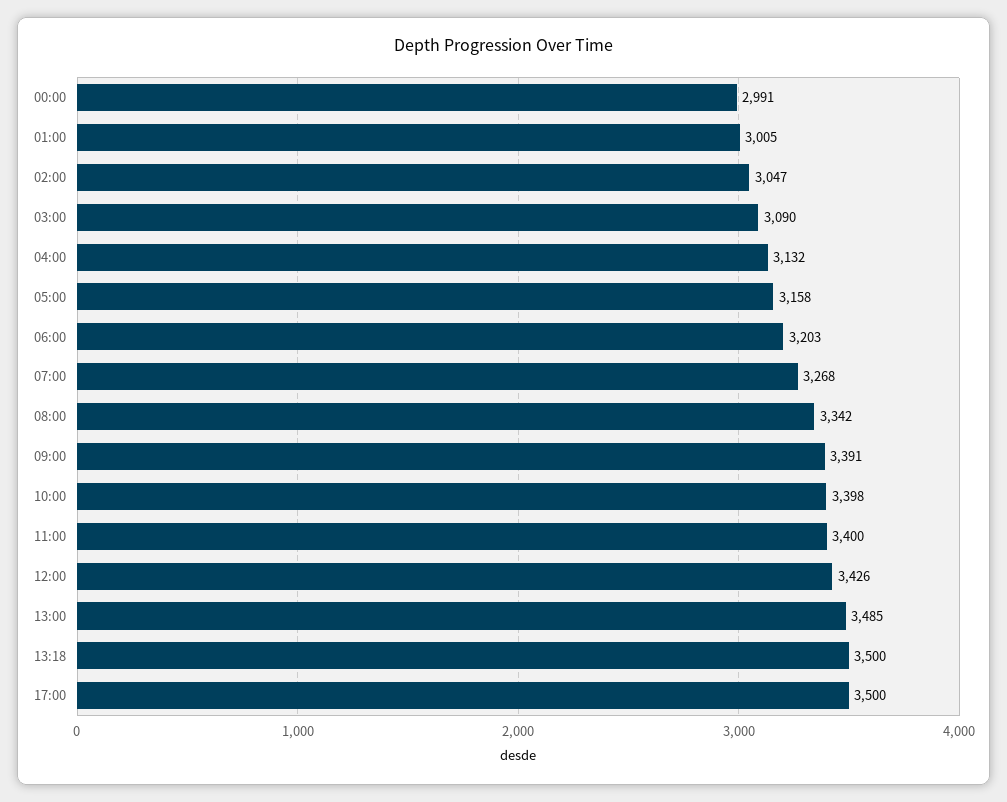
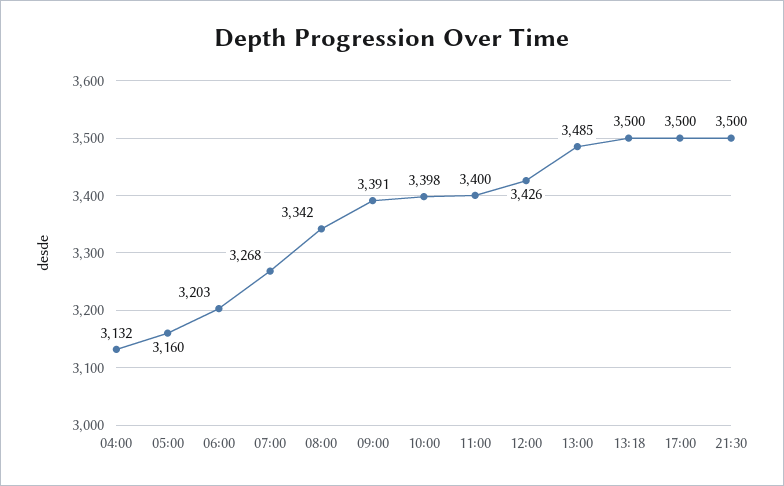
00:00: 2991 -> none
01:00: 3005 -> none
02:00: 3047 -> none
03:00: 3090 -> none
05:00: 3158 -> 3160
21:30: none -> 3500

